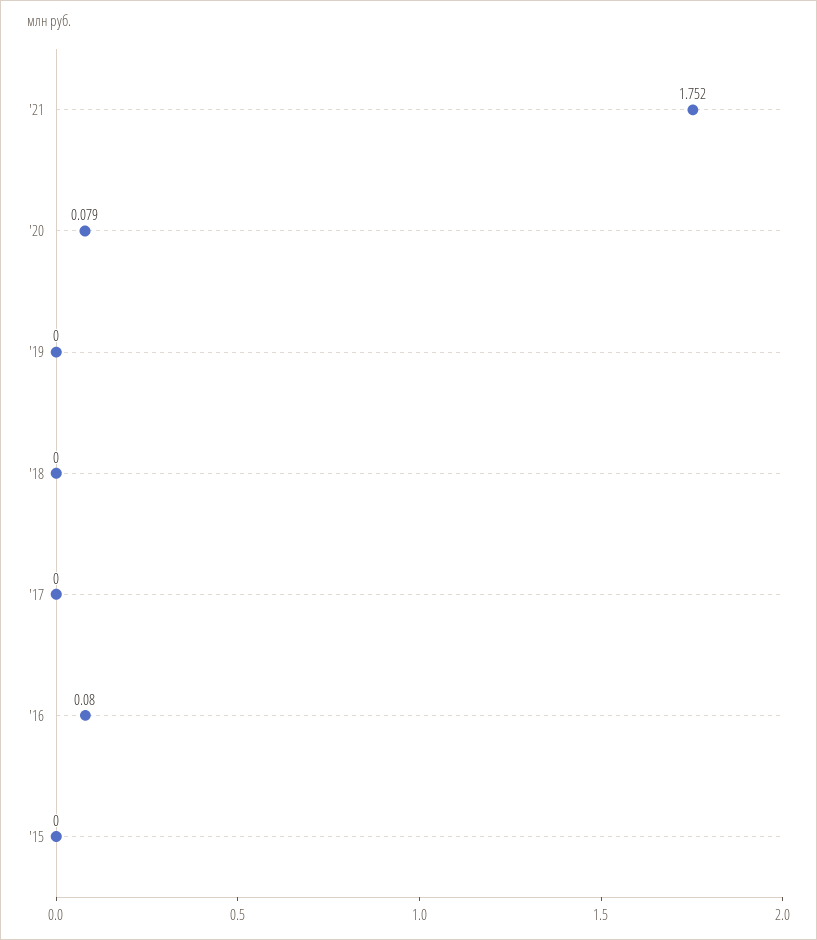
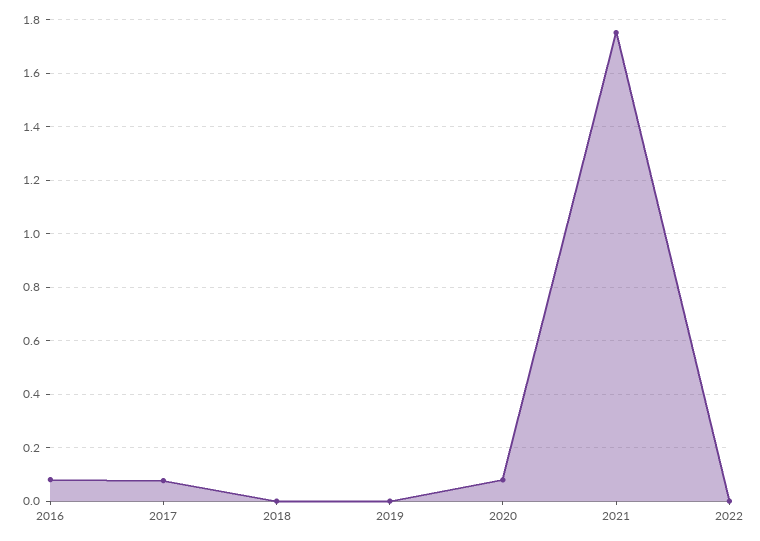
'17: 0 -> 0.075
'15: 0 -> none
2022: none -> 0

